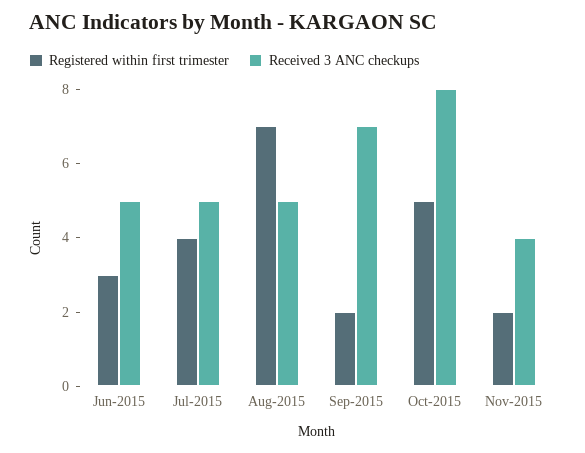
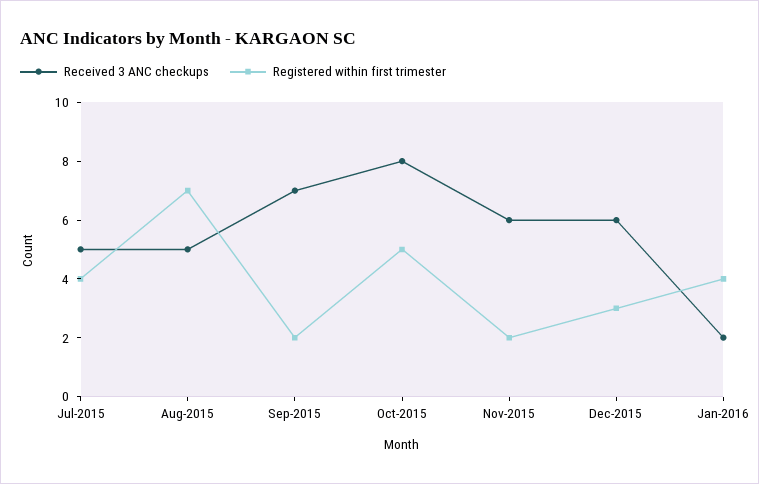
Registered within first trimester, Jun-2015: 3 -> none
Received 3 ANC checkups, Jun-2015: 5 -> none
Received 3 ANC checkups, Nov-2015: 4 -> 6
Received 3 ANC checkups, Dec-2015: none -> 6
Registered within first trimester, Dec-2015: none -> 3
Received 3 ANC checkups, Jan-2016: none -> 2
Registered within first trimester, Jan-2016: none -> 4

